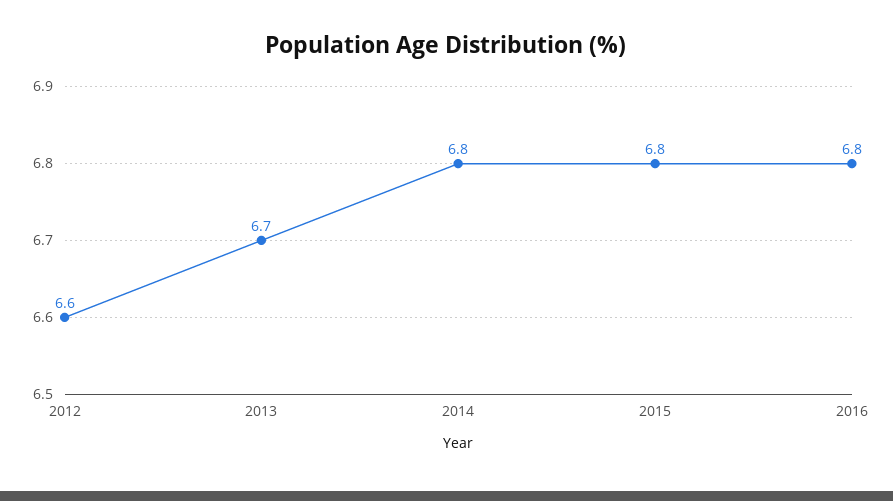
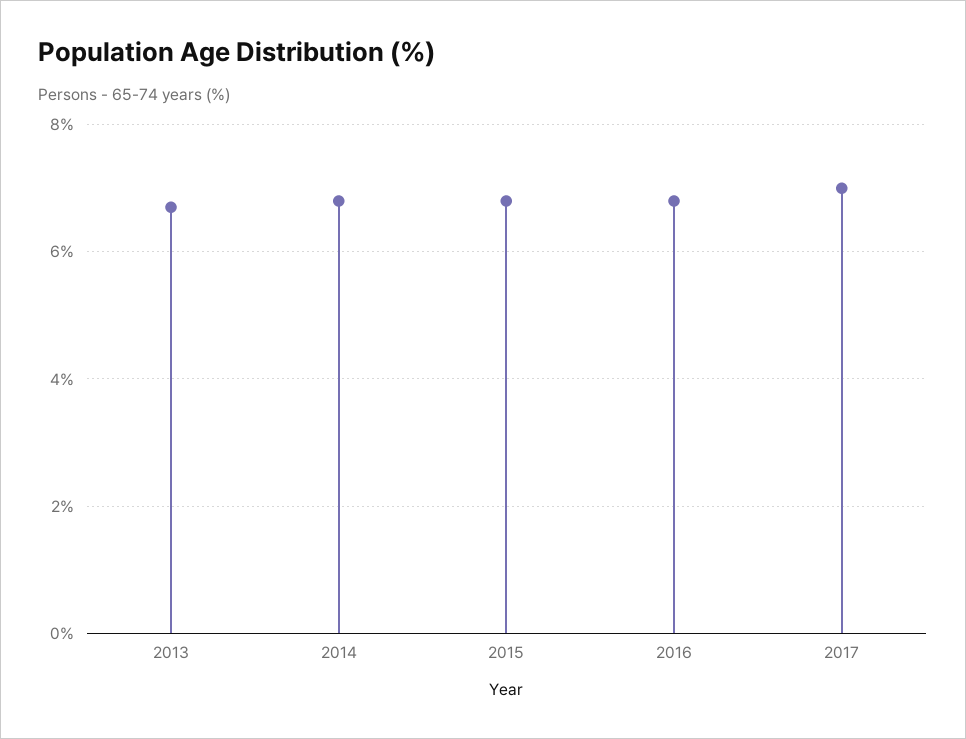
2012: 6.6 -> none
2017: none -> 7

